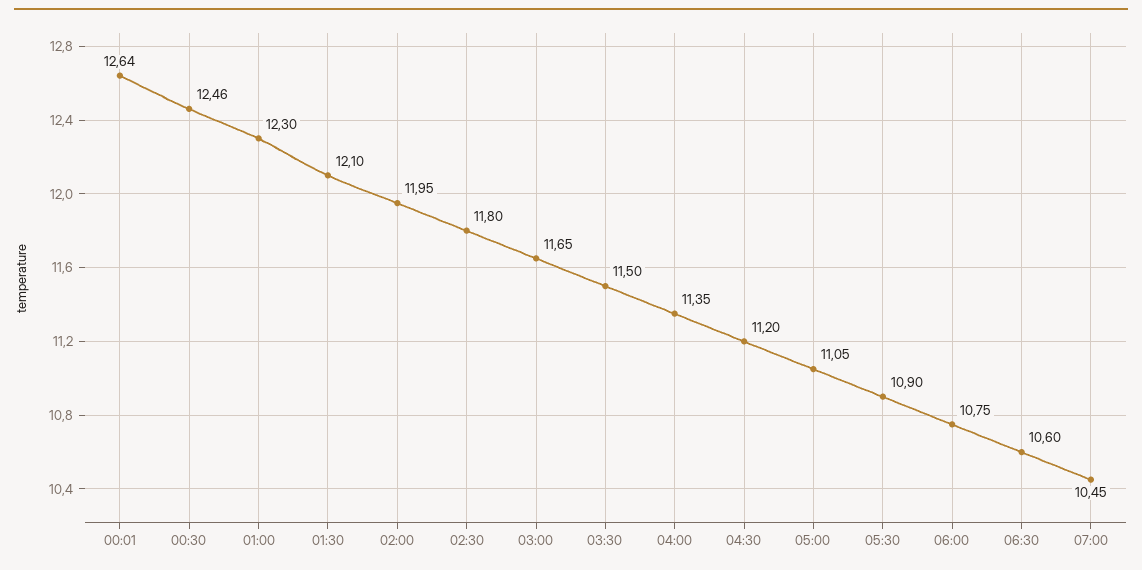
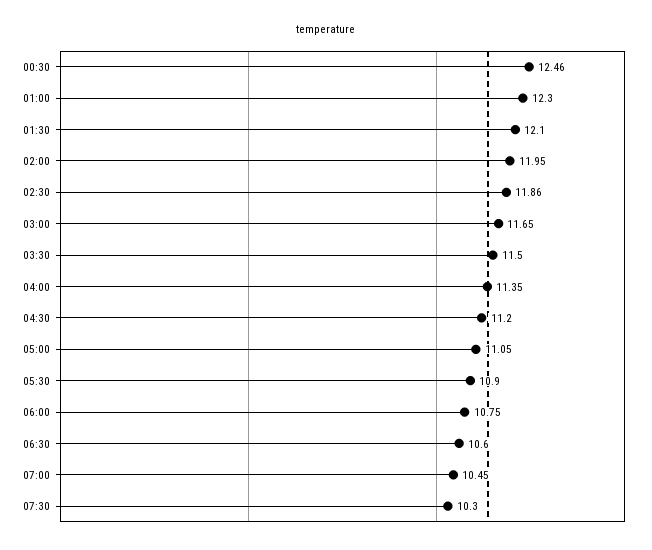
00:01: 12.64 -> none
02:30: 11.8 -> 11.86
07:30: none -> 10.3

